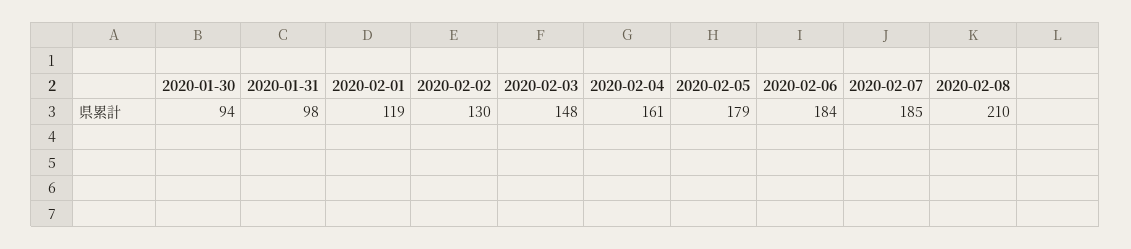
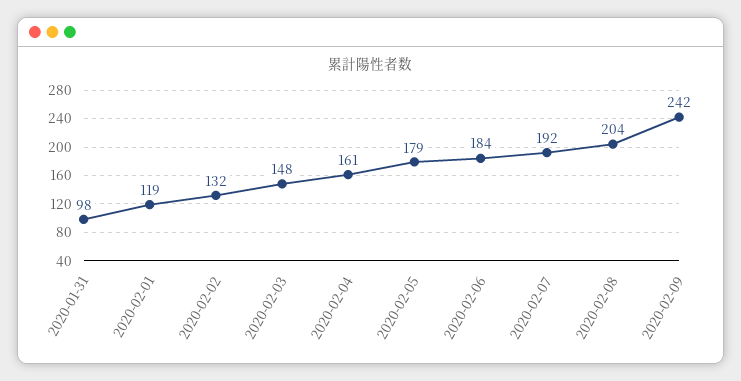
2020-01-30: 94 -> none
2020-02-02: 130 -> 132
2020-02-07: 185 -> 192
2020-02-08: 210 -> 204
2020-02-09: none -> 242

